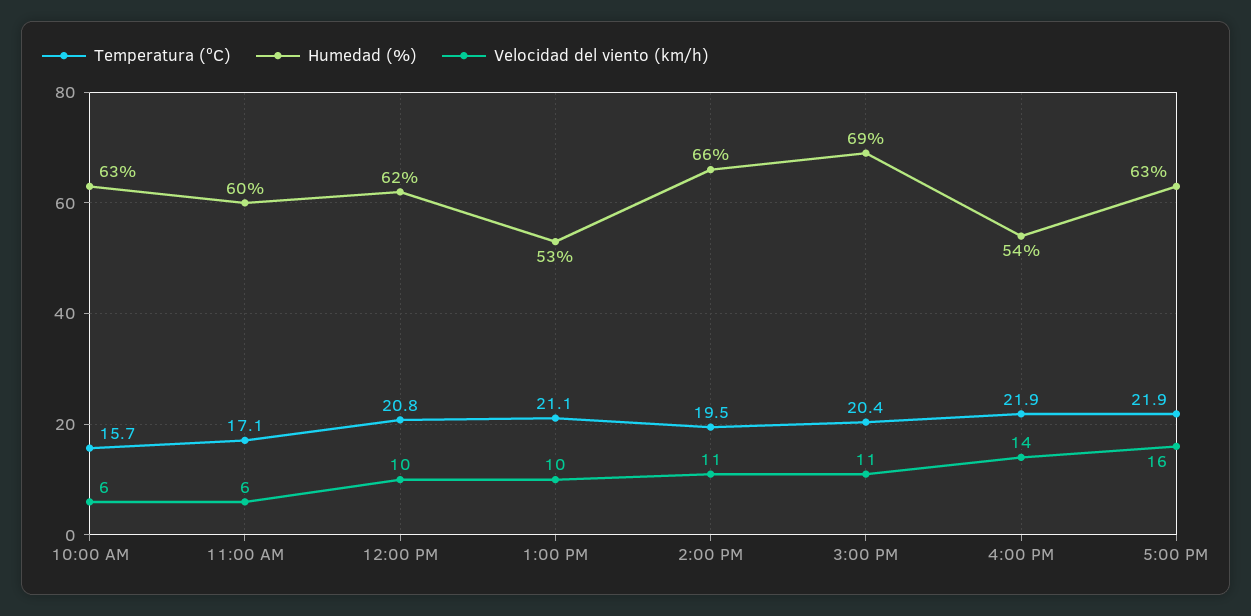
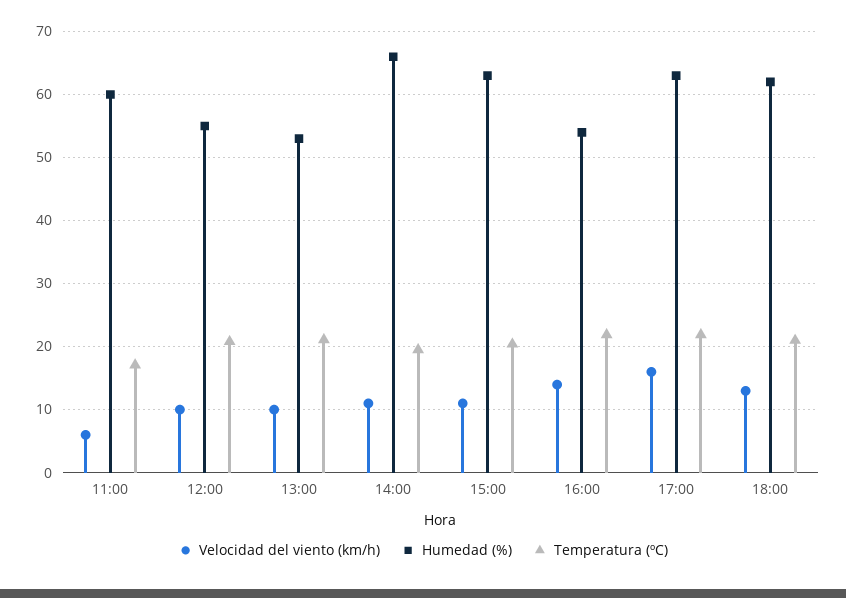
Temperatura (ºC), 10:00 AM: 15.7 -> none
Humedad (%), 10:00 AM: 63 -> none
Velocidad del viento (km/h), 10:00 AM: 6 -> none
Humedad (%), 12:00 PM: 62 -> 55
Humedad (%), 3:00 PM: 69 -> 63
Velocidad del viento (km/h), 18:00: none -> 13
Humedad (%), 18:00: none -> 62
Temperatura (ºC), 18:00: none -> 21

